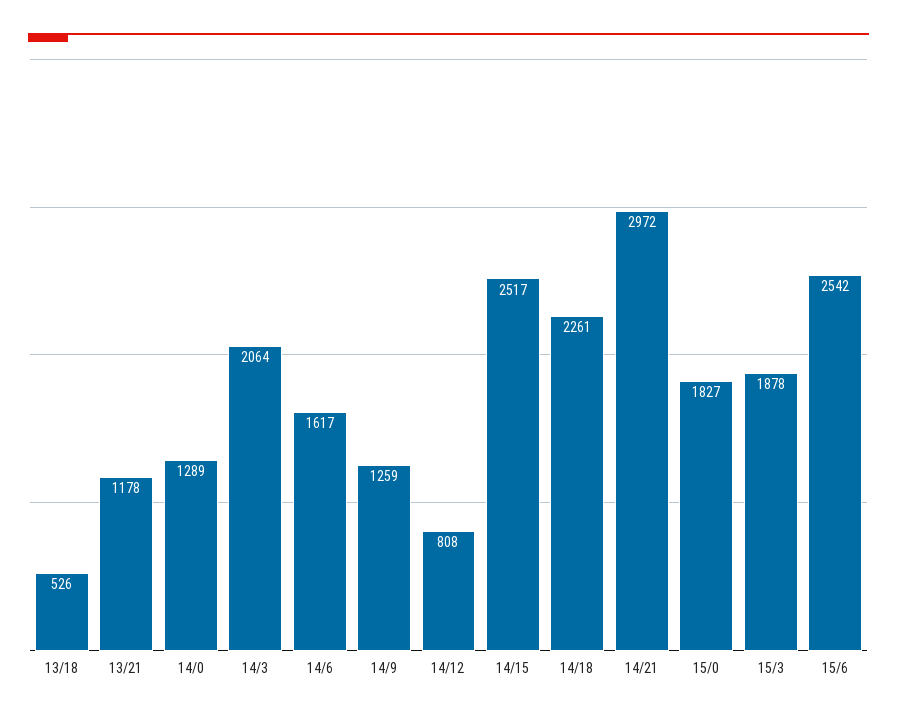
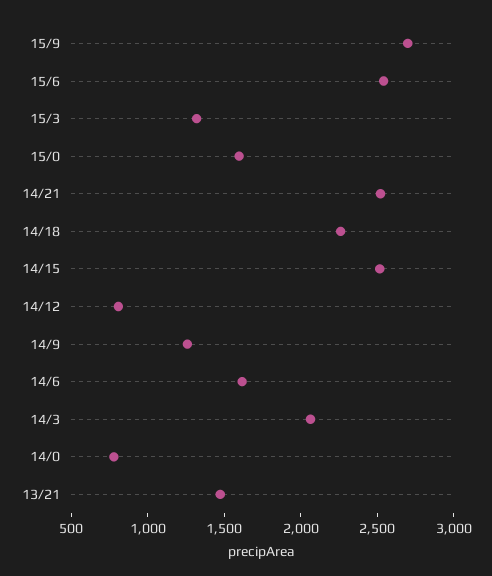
13/18: 526 -> none
13/21: 1178 -> 1500
14/0: 1289 -> 800
14/21: 2972 -> 2500
15/0: 1827 -> 1600
15/3: 1878 -> 1300
15/9: none -> 2700

